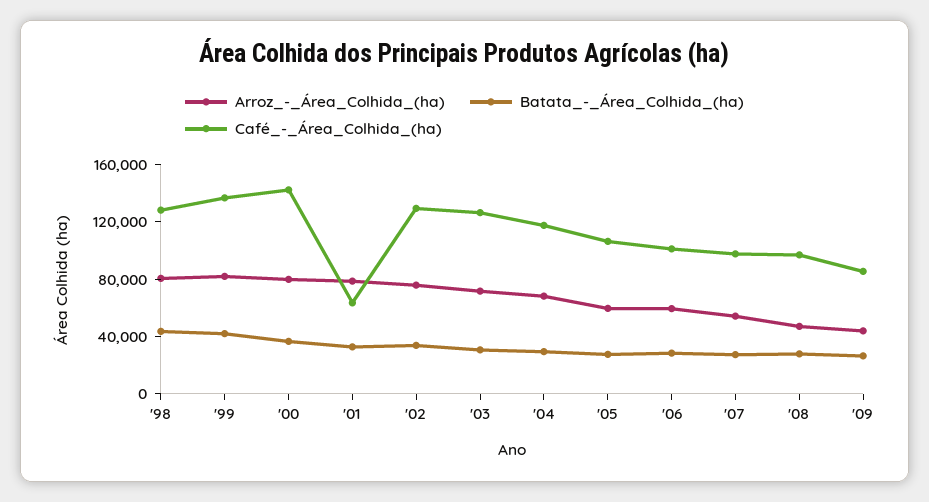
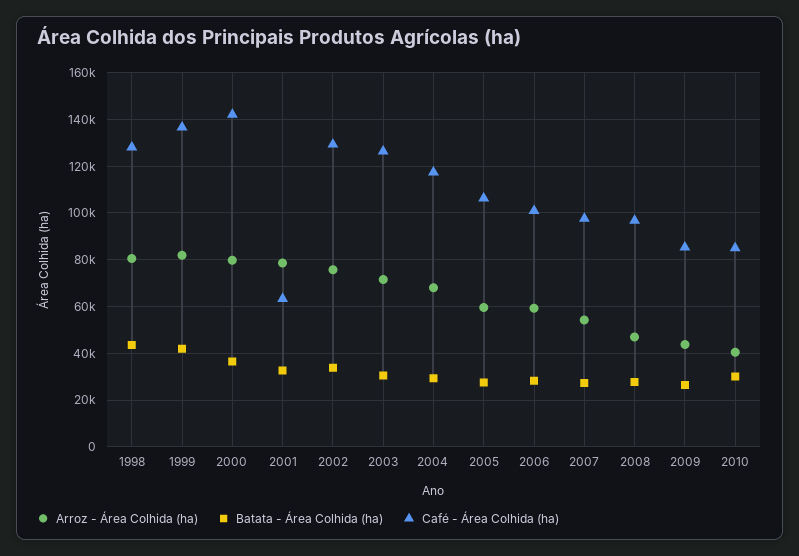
Arroz_-_Área_Colhida_(ha), 2010: none -> 40000
Batata_-_Área_Colhida_(ha), 2010: none -> 30000
Café_-_Área_Colhida_(ha), 2010: none -> 85000

